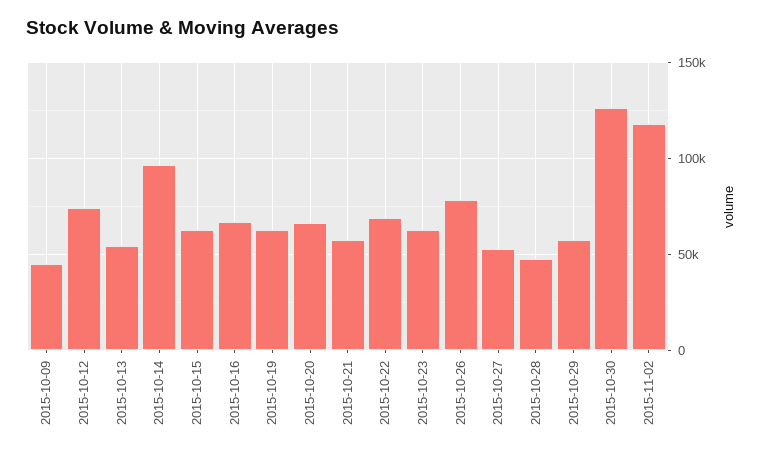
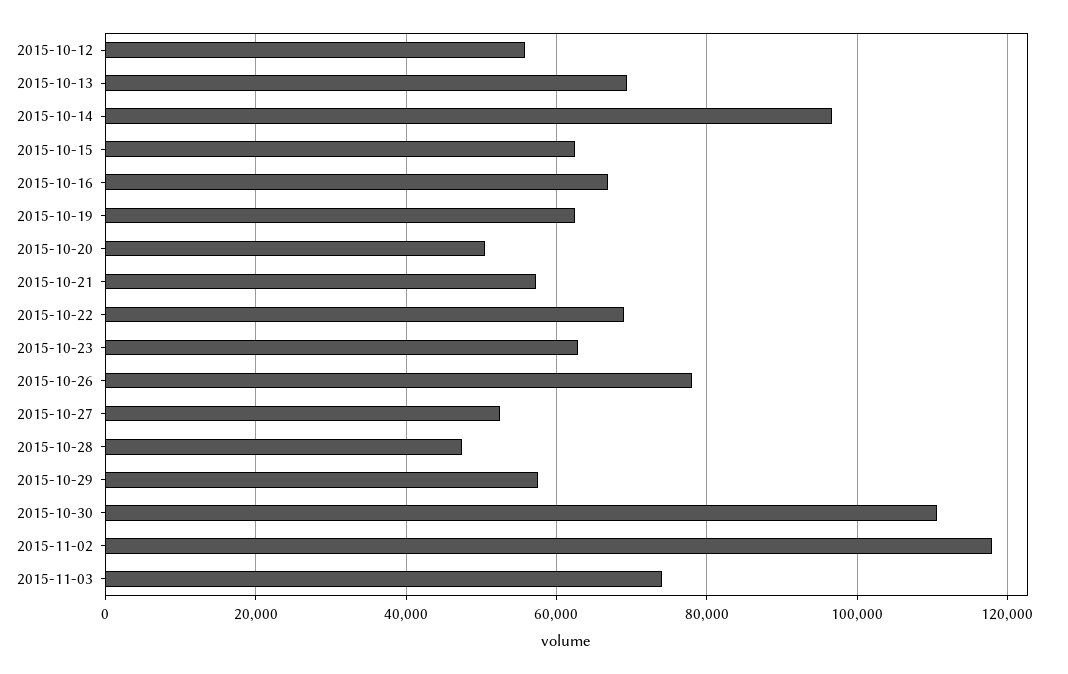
2015-10-09: 45000 -> none
2015-10-12: 75000 -> 56000
2015-10-13: 55000 -> 70000
2015-10-20: 65000 -> 50000
2015-10-30: 125000 -> 110000
2015-11-03: none -> 74000

